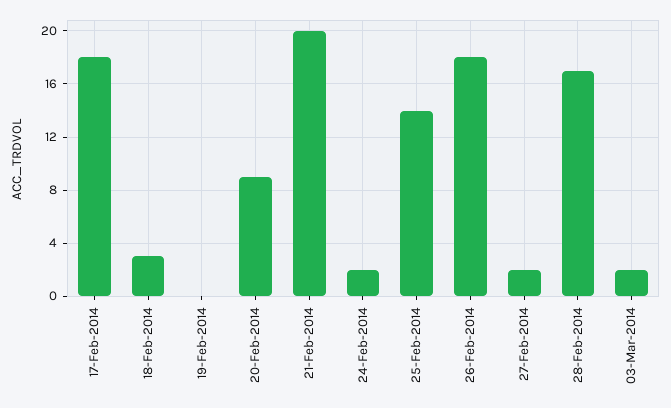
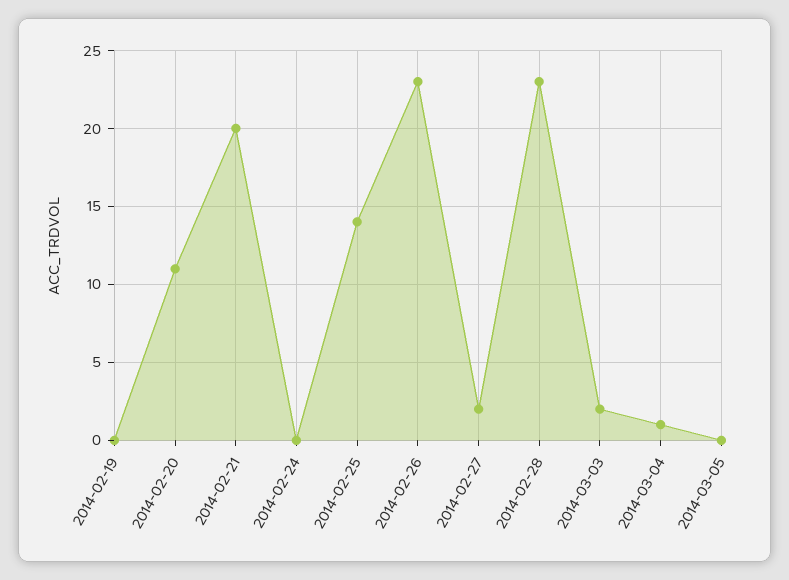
17-Feb-2014: 18 -> none
18-Feb-2014: 3 -> none
20-Feb-2014: 9 -> 11
24-Feb-2014: 2 -> 0
26-Feb-2014: 18 -> 23
28-Feb-2014: 17 -> 23
2014-03-04: none -> 1
2014-03-05: none -> 0

